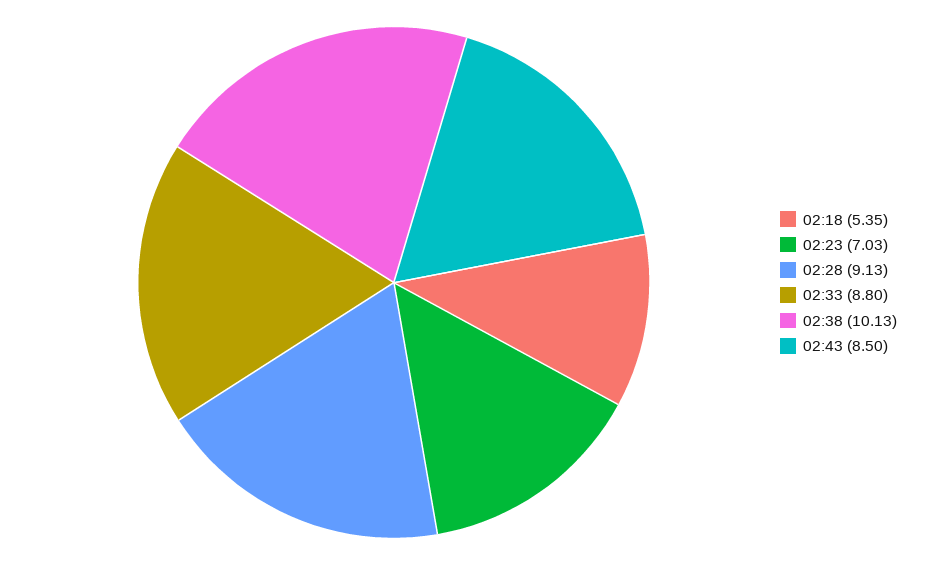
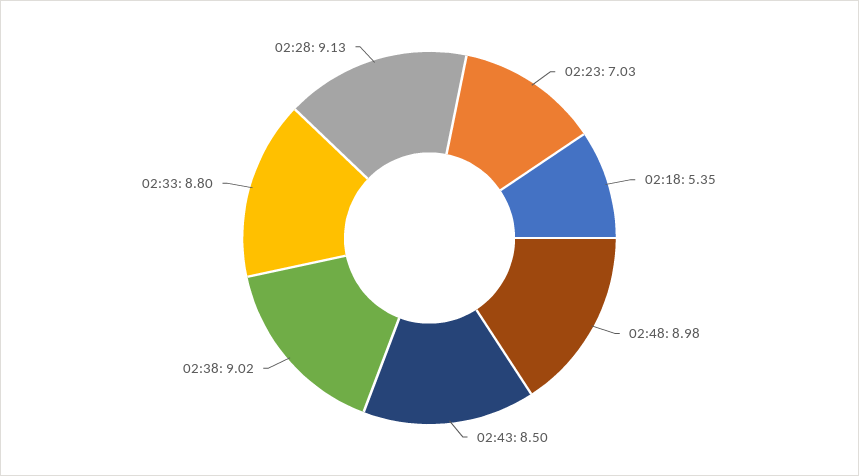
02:38: 10.13 -> 9.02
02:48: none -> 8.98

